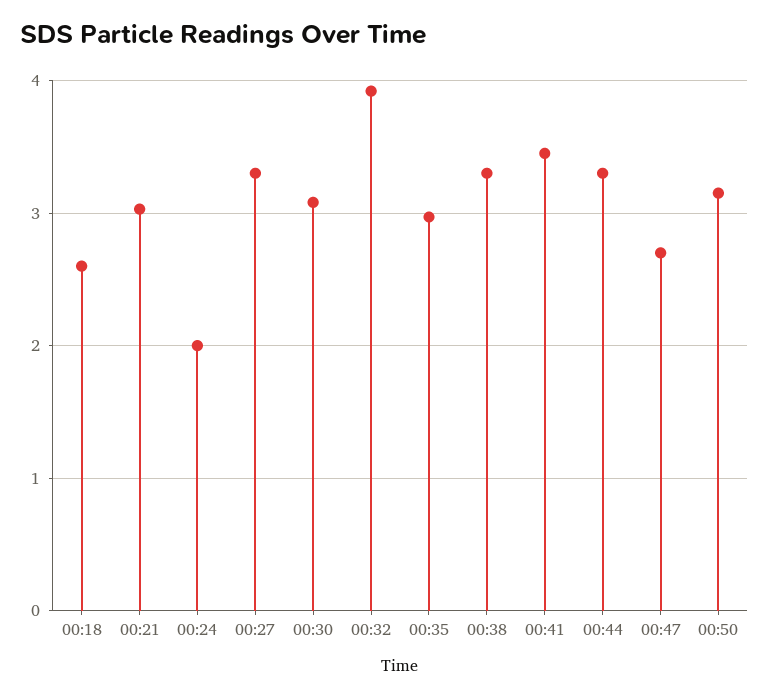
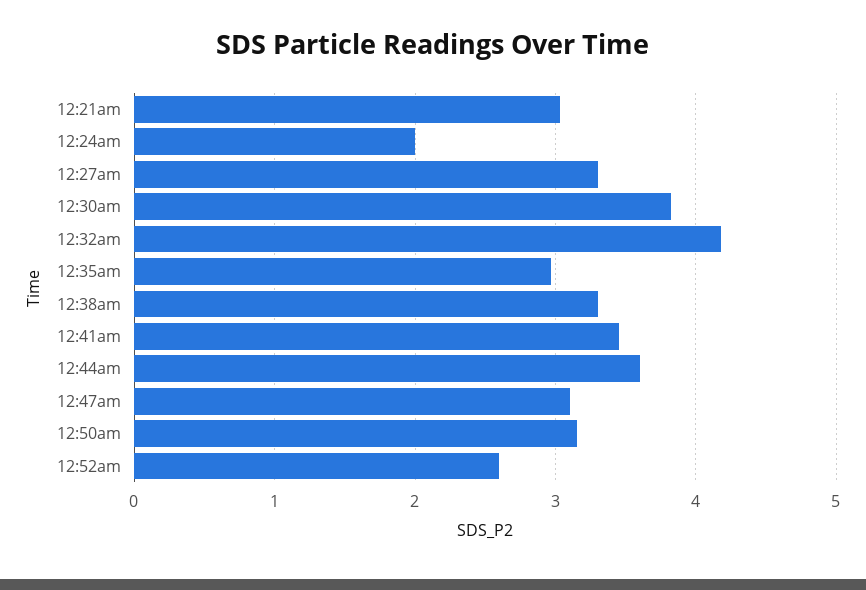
00:18: 2.6 -> none
00:30: 3.1 -> 3.8
00:32: 3.9 -> 4.2
00:44: 3.3 -> 3.6
00:47: 2.7 -> 3.1
12:52am: none -> 2.6

